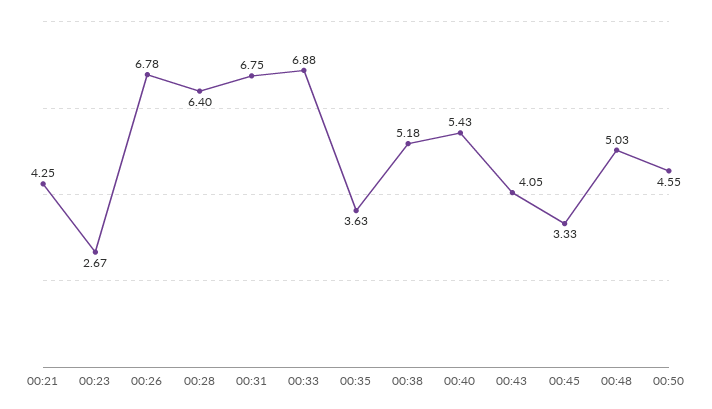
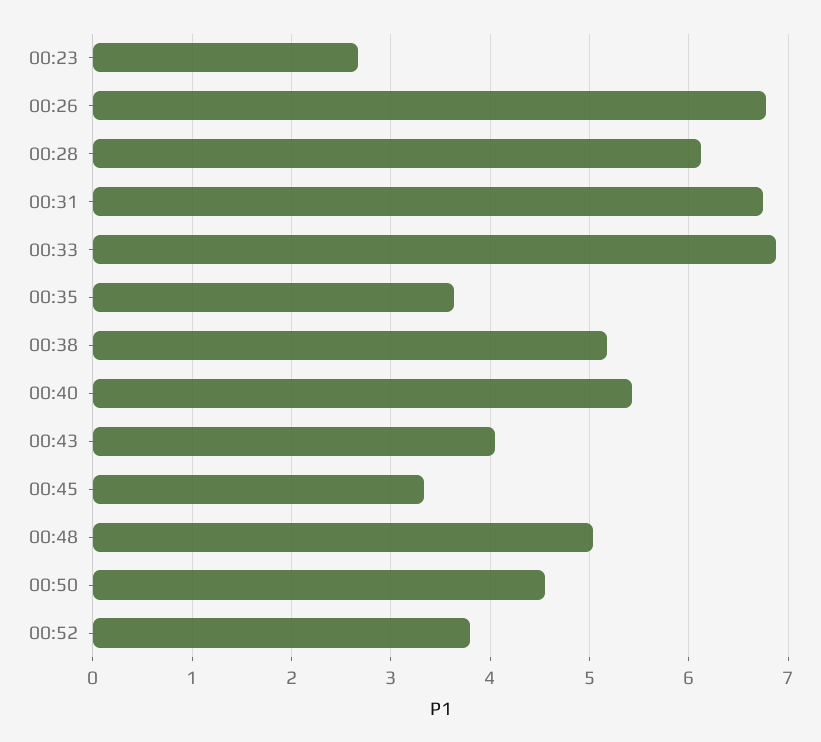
00:21: 4.25 -> none
00:28: 6.4 -> 6.1
00:52: none -> 3.8

